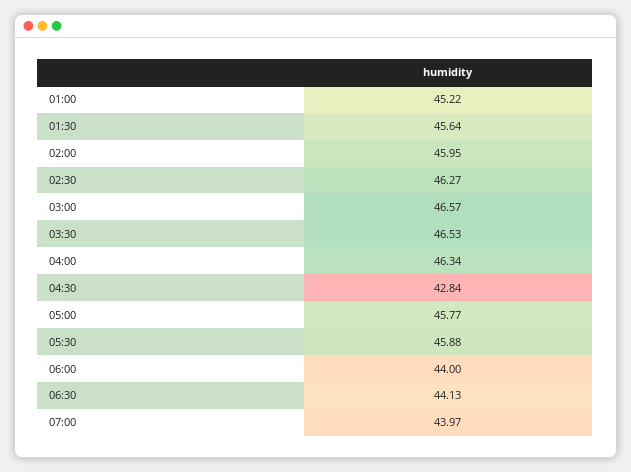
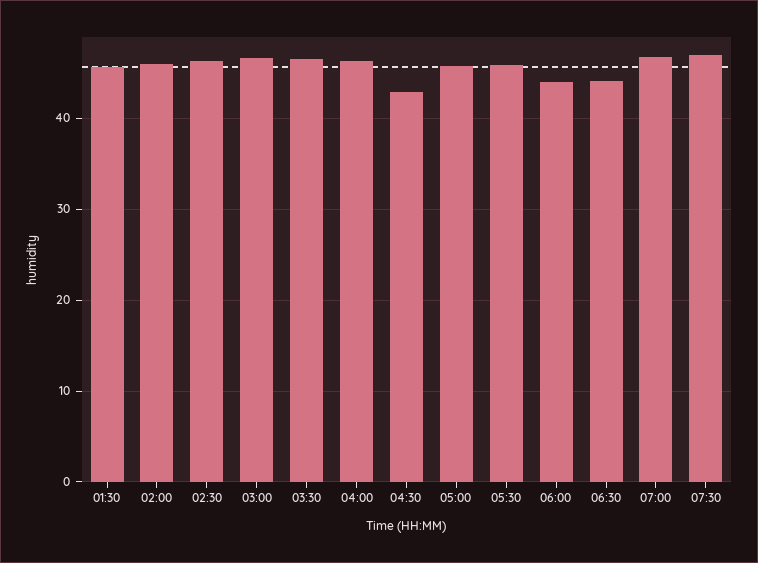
01:00: 45.22 -> none
07:00: 43.97 -> 47
07:30: none -> 47

